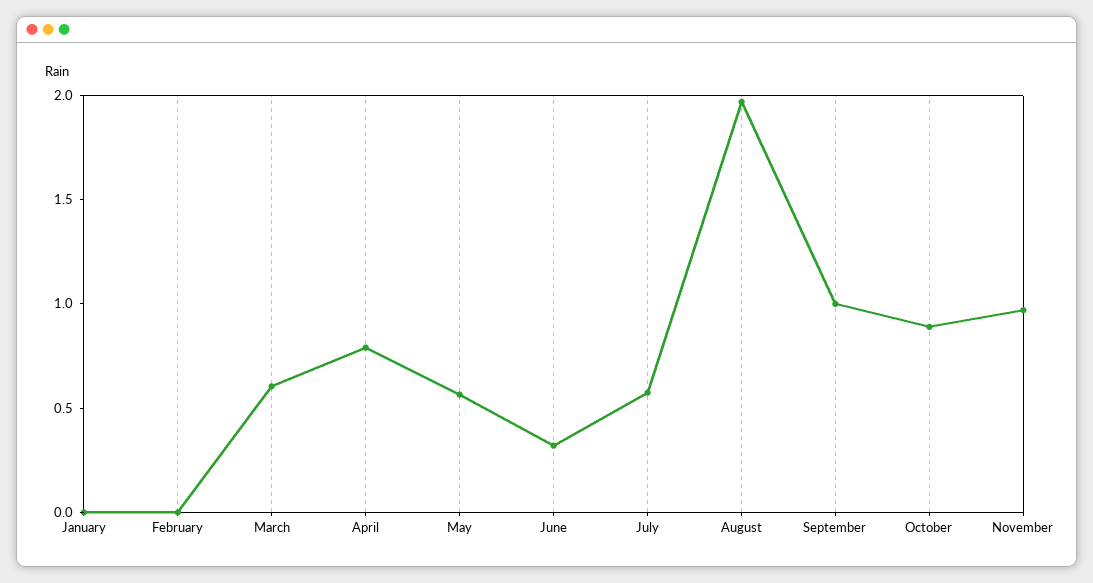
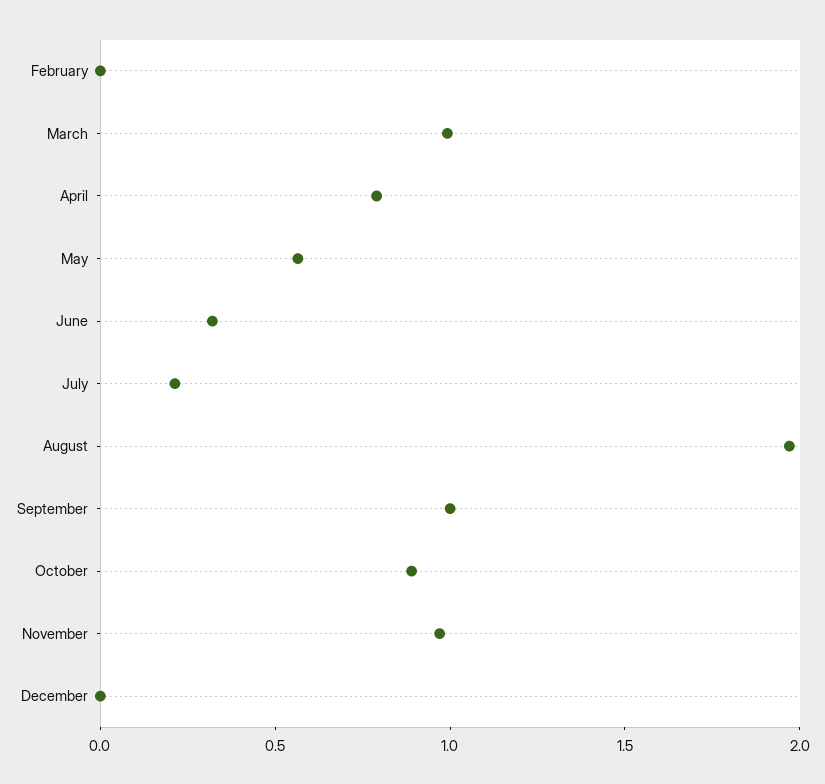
January: 0 -> none
March: 0.6 -> 1
July: 0.6 -> 0.2
December: none -> 0

